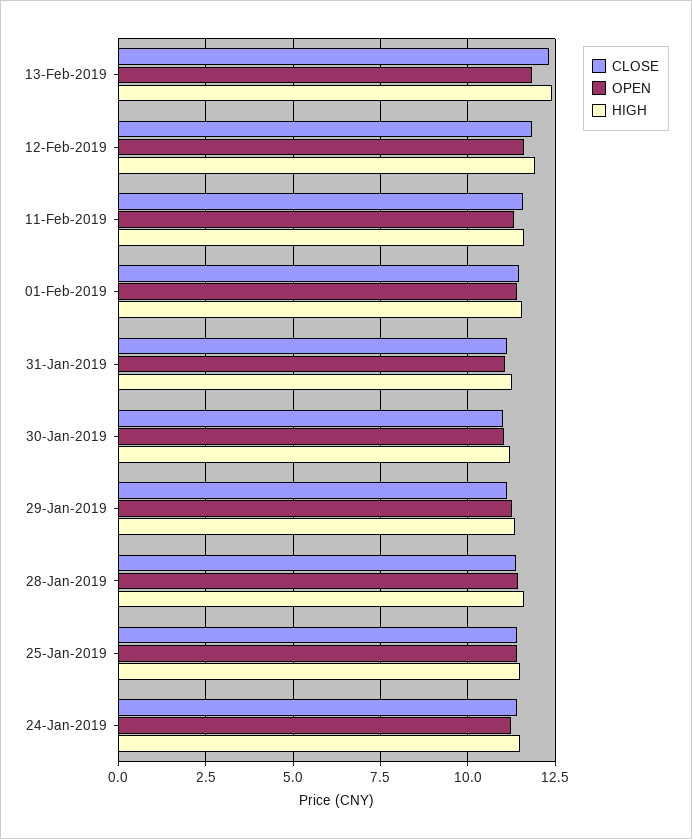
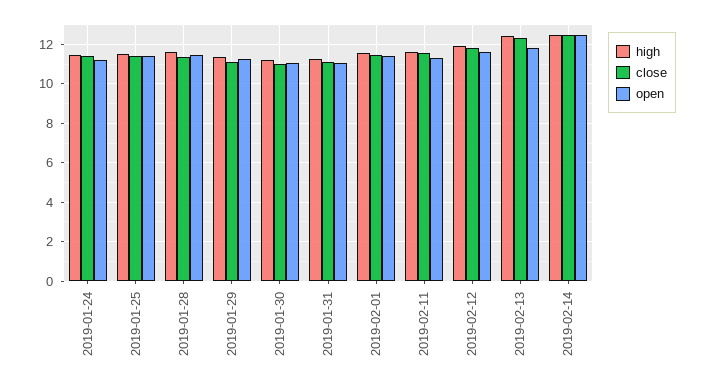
HIGH, 2019-02-14: none -> 12.5
CLOSE, 2019-02-14: none -> 12.5
OPEN, 2019-02-14: none -> 12.5

